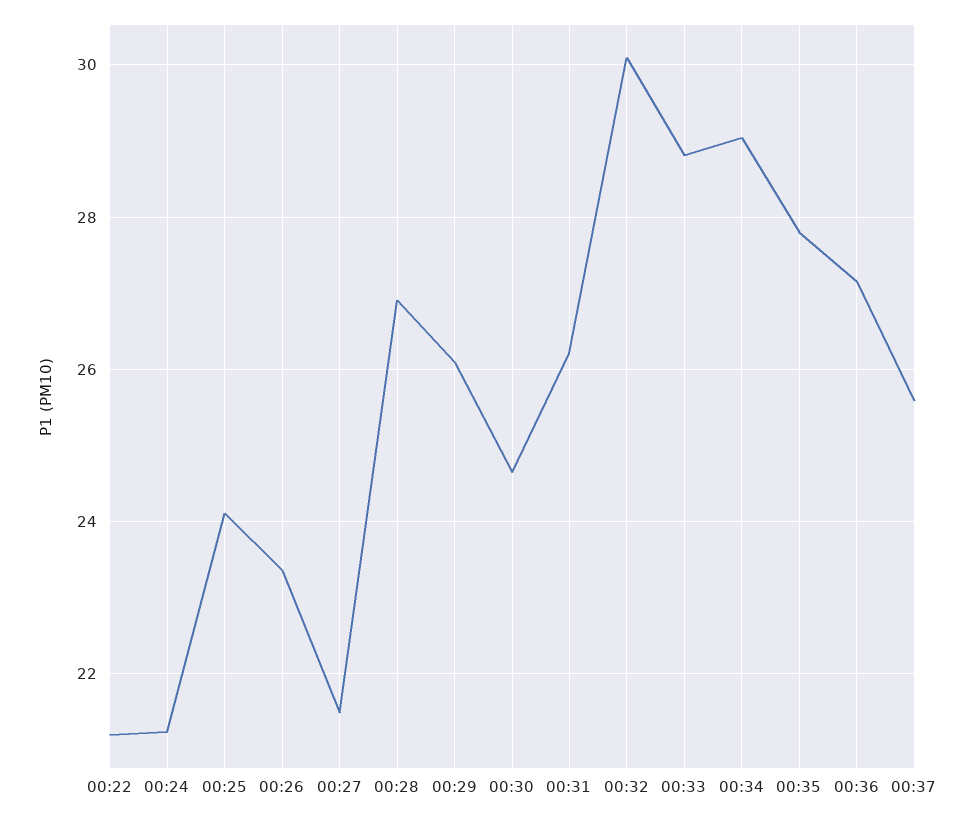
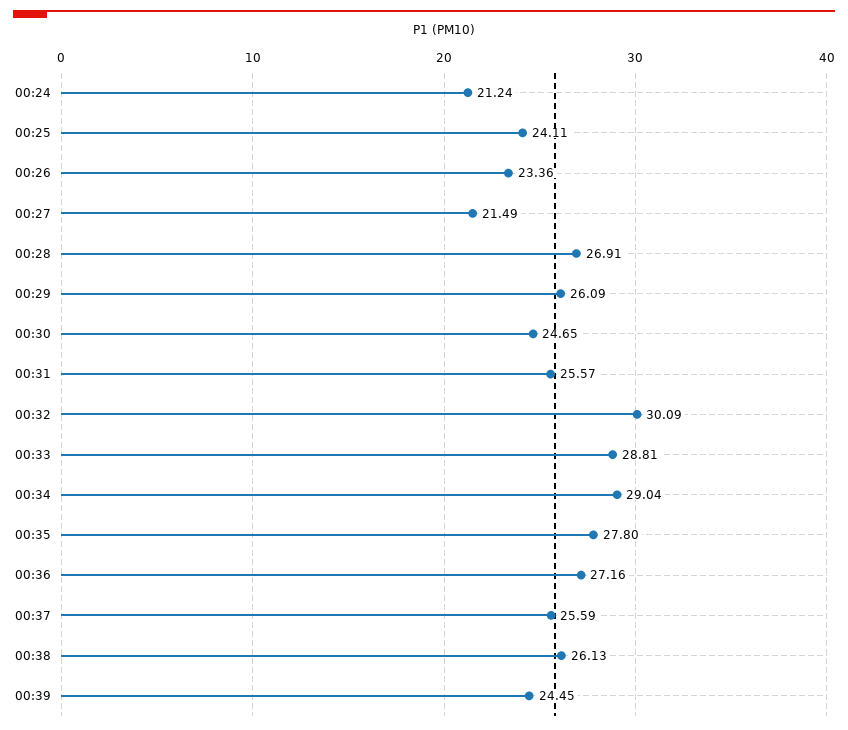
00:22: 21.2 -> none
00:31: 26.2 -> 25.57
00:38: none -> 26.13
00:39: none -> 24.45

